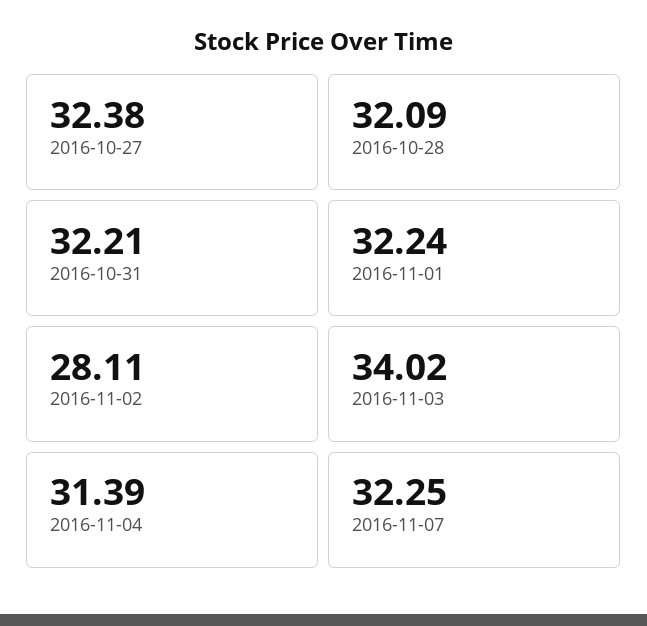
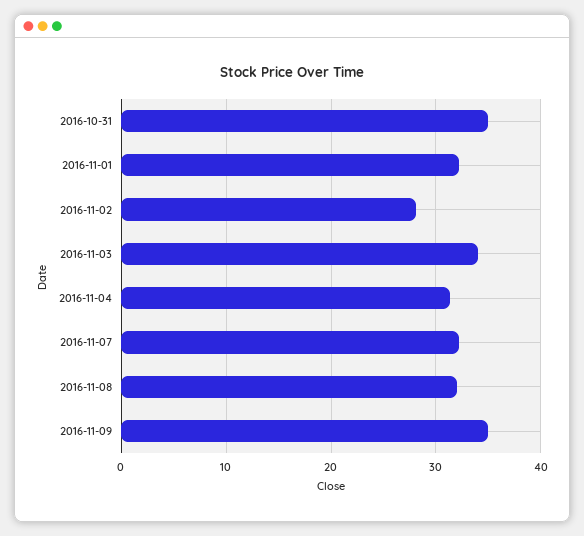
2016-10-27: 32.38 -> none
2016-10-28: 32.09 -> none
2016-10-31: 32.21 -> 35
2016-11-08: none -> 32
2016-11-09: none -> 35

